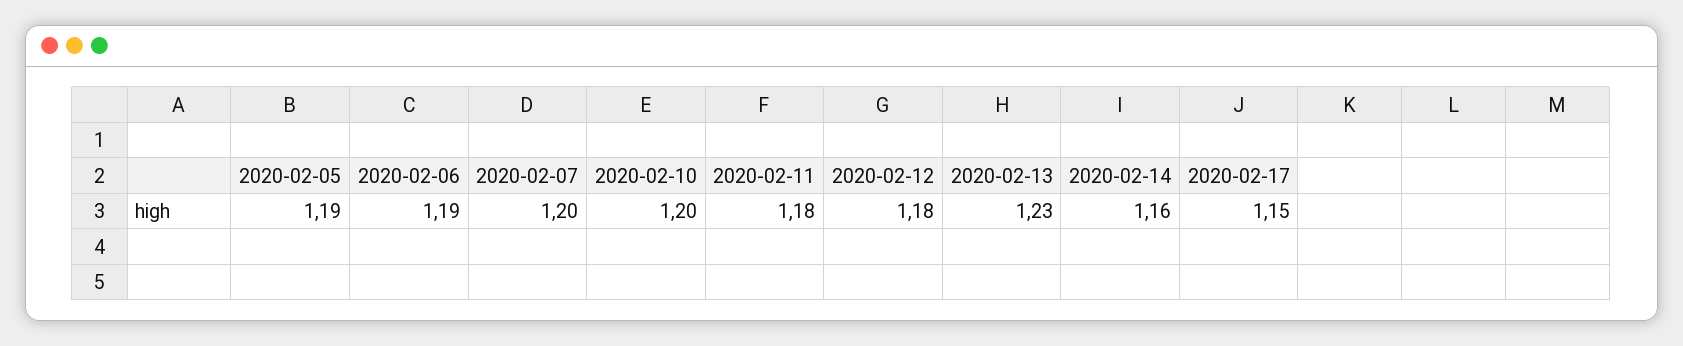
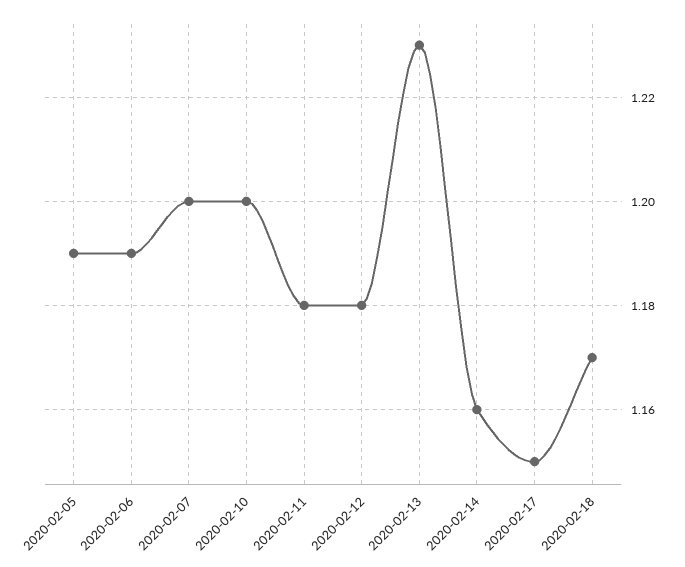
2020-02-18: none -> 1.17

